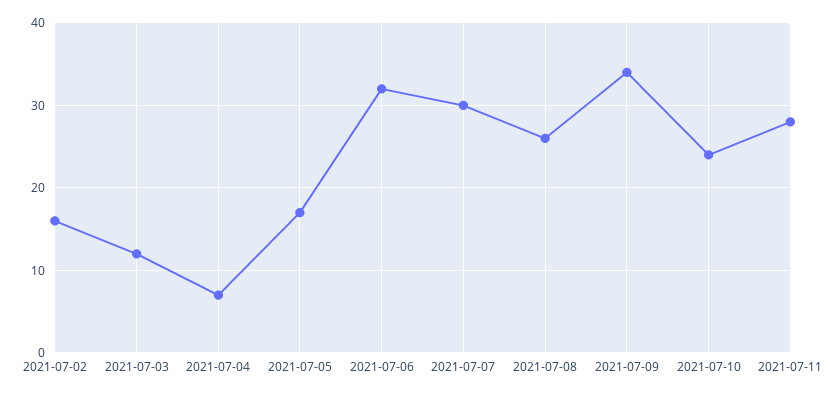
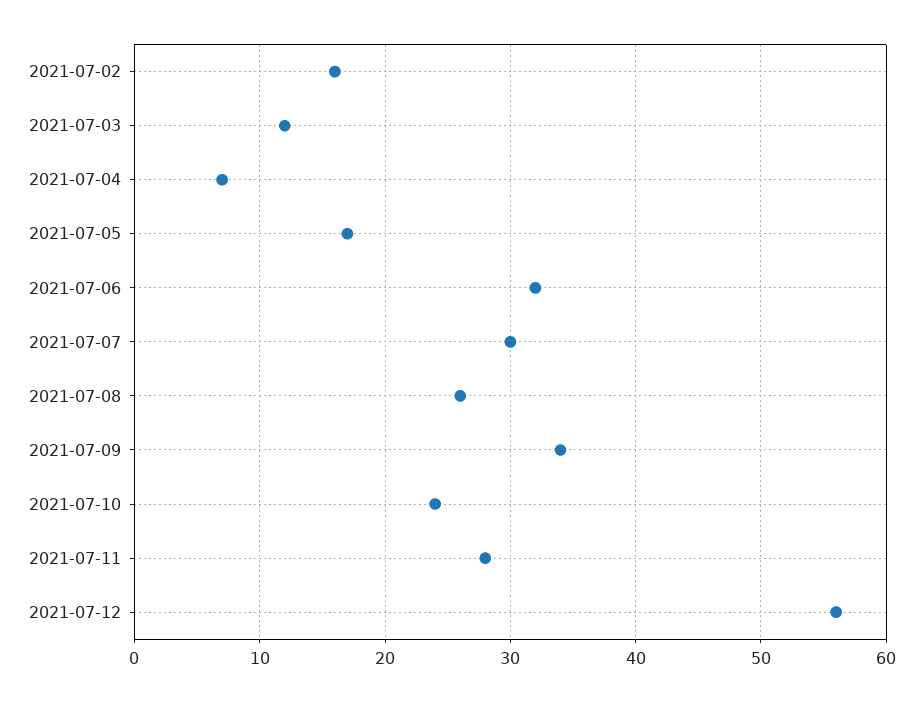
2021-07-12: none -> 56

